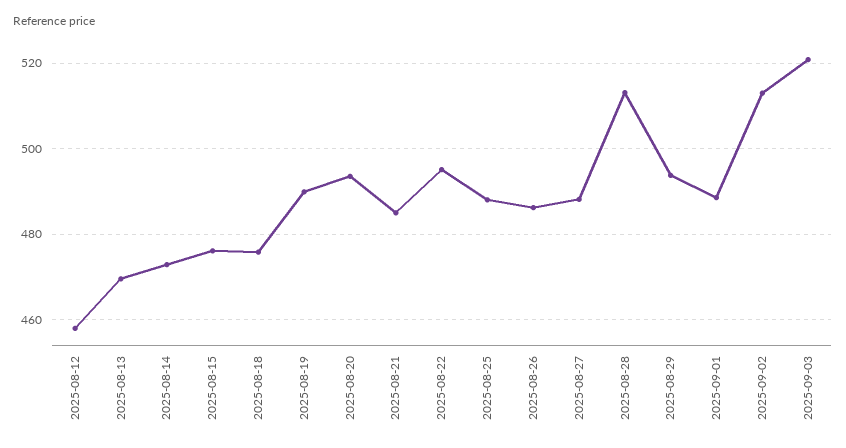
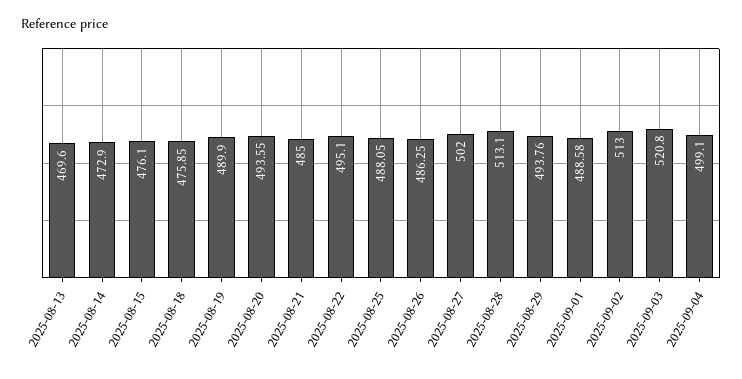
2025-08-12: 458 -> none
2025-08-27: 488 -> 502
2025-09-04: none -> 499.1

